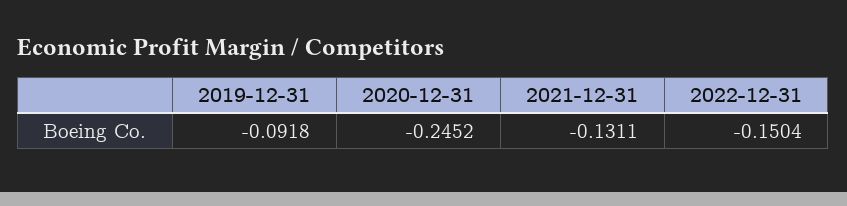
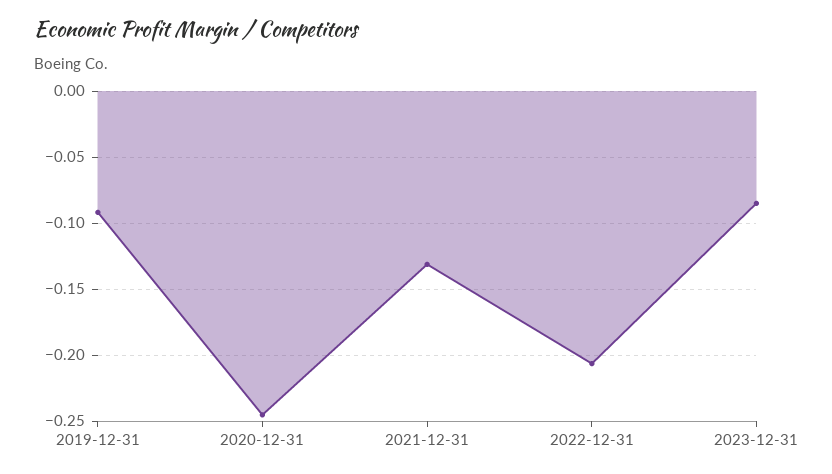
2022-12-31: -0.1504 -> -0.205
2023-12-31: none -> -0.085

